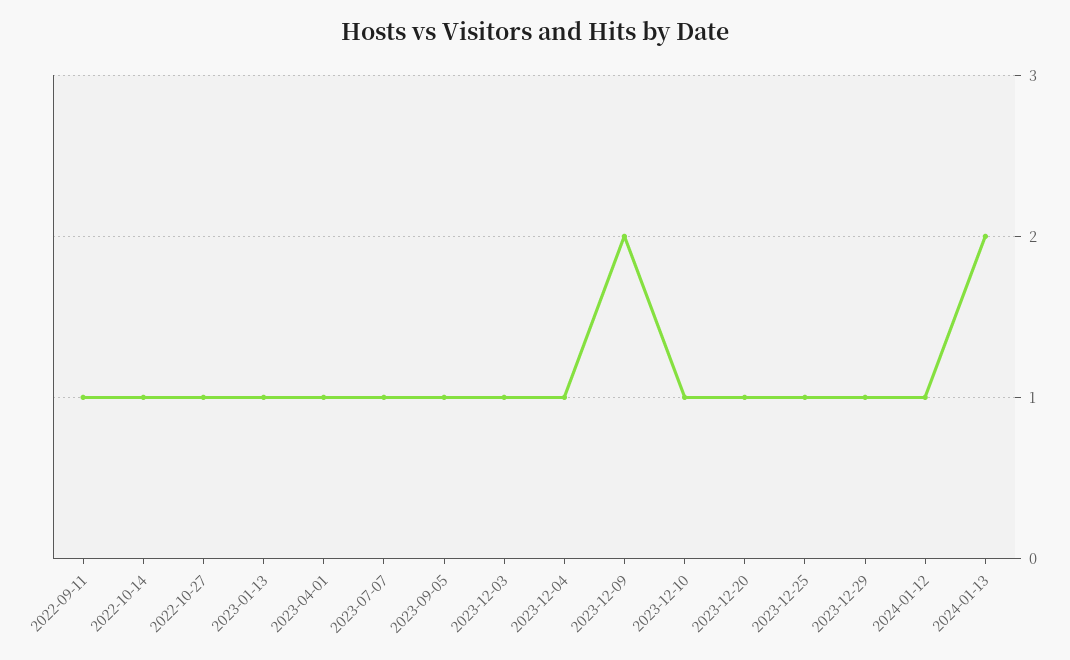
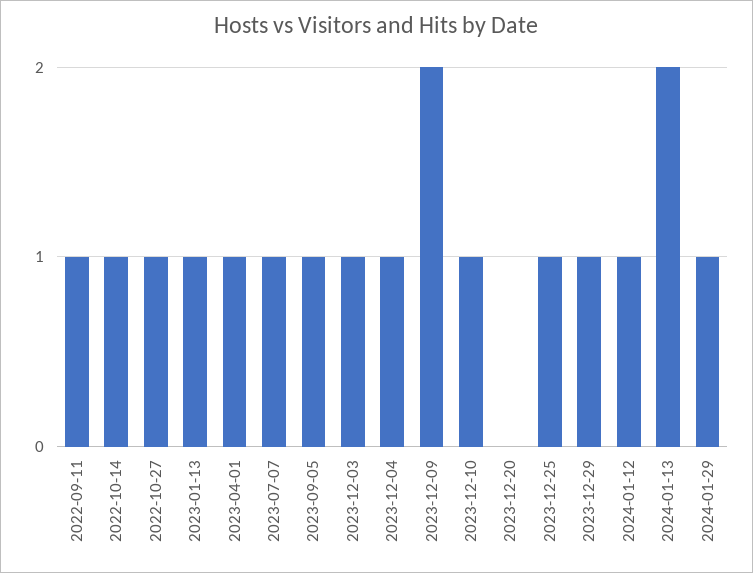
2023-12-20: 1 -> 0
2024-01-29: none -> 1

